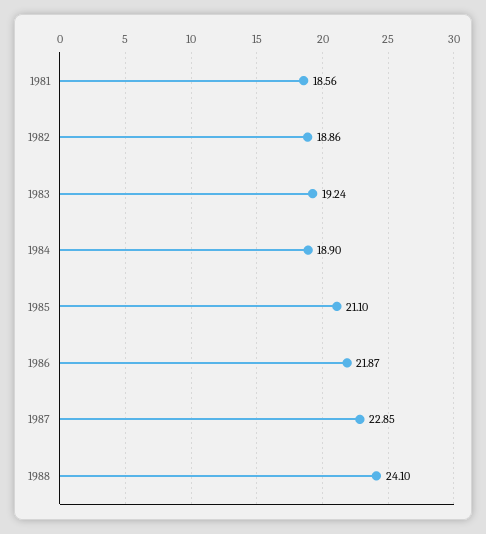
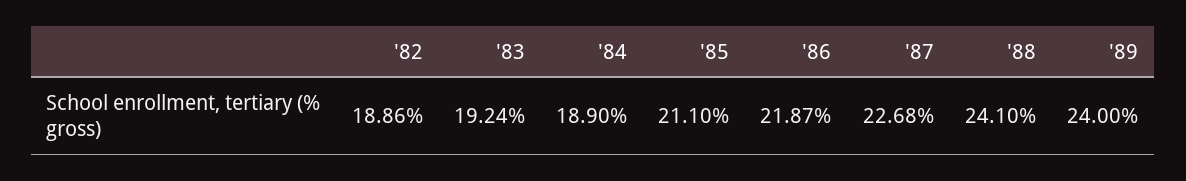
1981: 18.56 -> none
1987: 22.85 -> 22.68
'89: none -> 24

